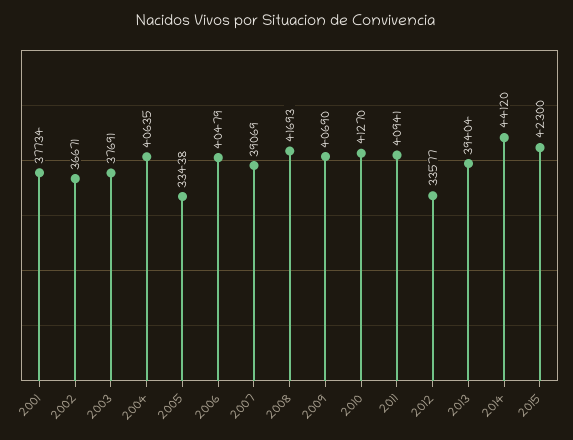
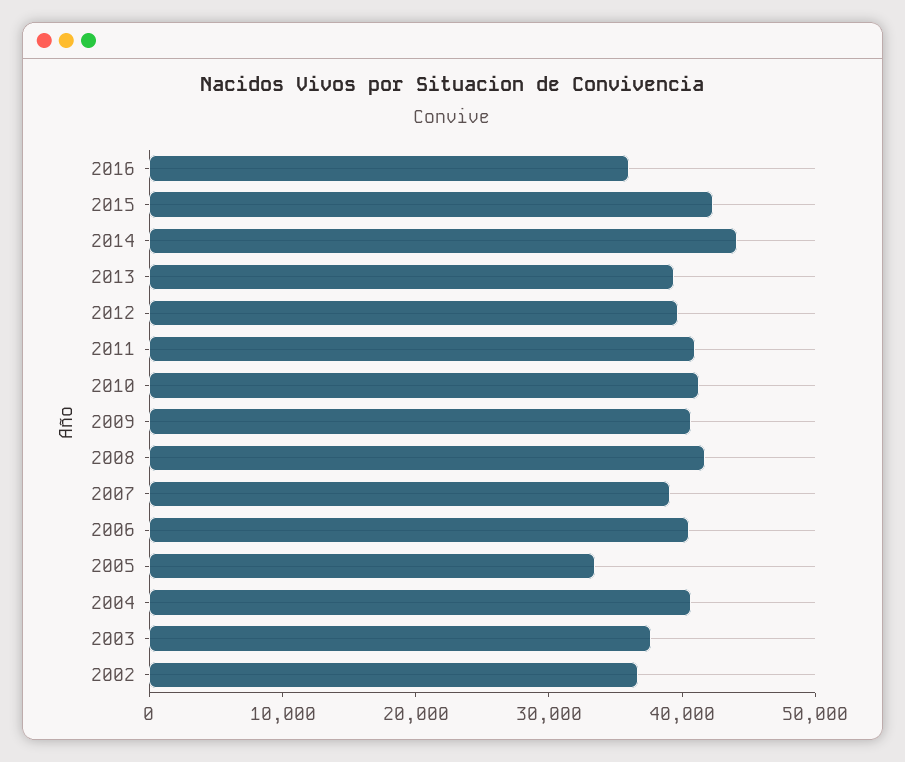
2001: 37734 -> none
2012: 33577 -> 40000
2016: none -> 36000

